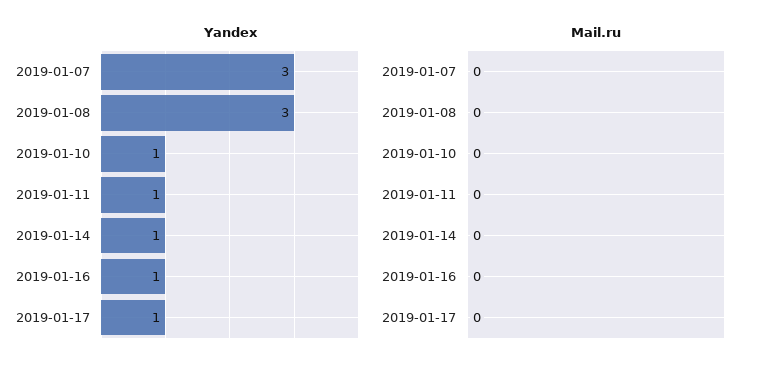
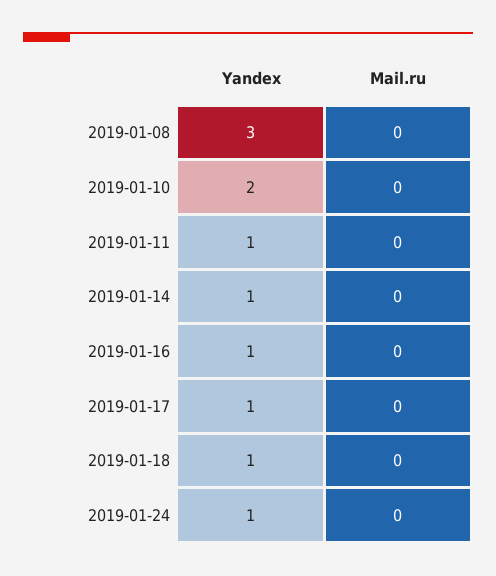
Yandex, 2019-01-07: 3 -> none
Yandex, 2019-01-10: 1 -> 2
Mail.ru, 2019-01-07: 0 -> none
Yandex, 2019-01-18: none -> 1
Mail.ru, 2019-01-18: none -> 0
Yandex, 2019-01-24: none -> 1
Mail.ru, 2019-01-24: none -> 0

